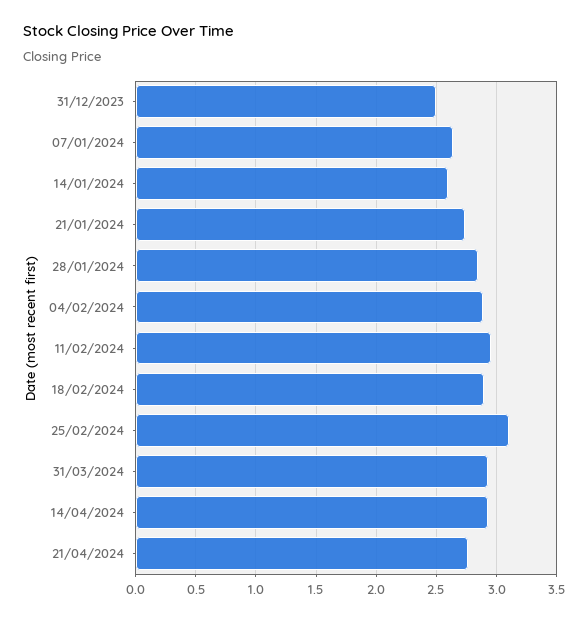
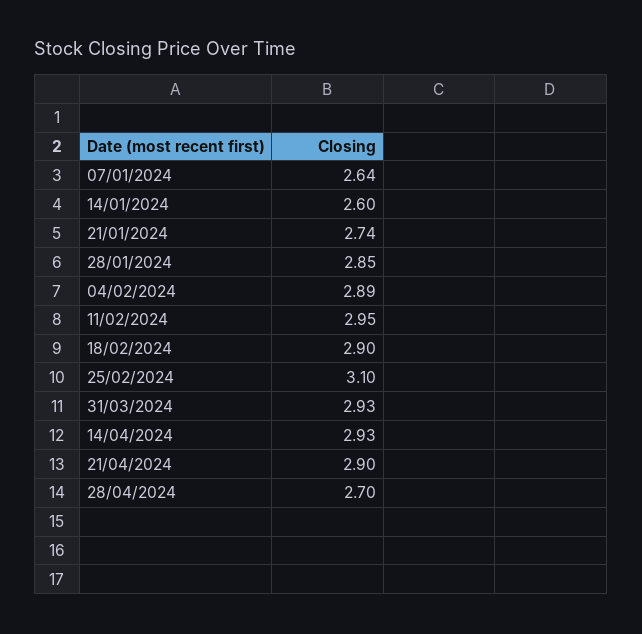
31/12/2023: 2.5 -> none
21/04/2024: 2.75 -> 2.9
28/04/2024: none -> 2.7

